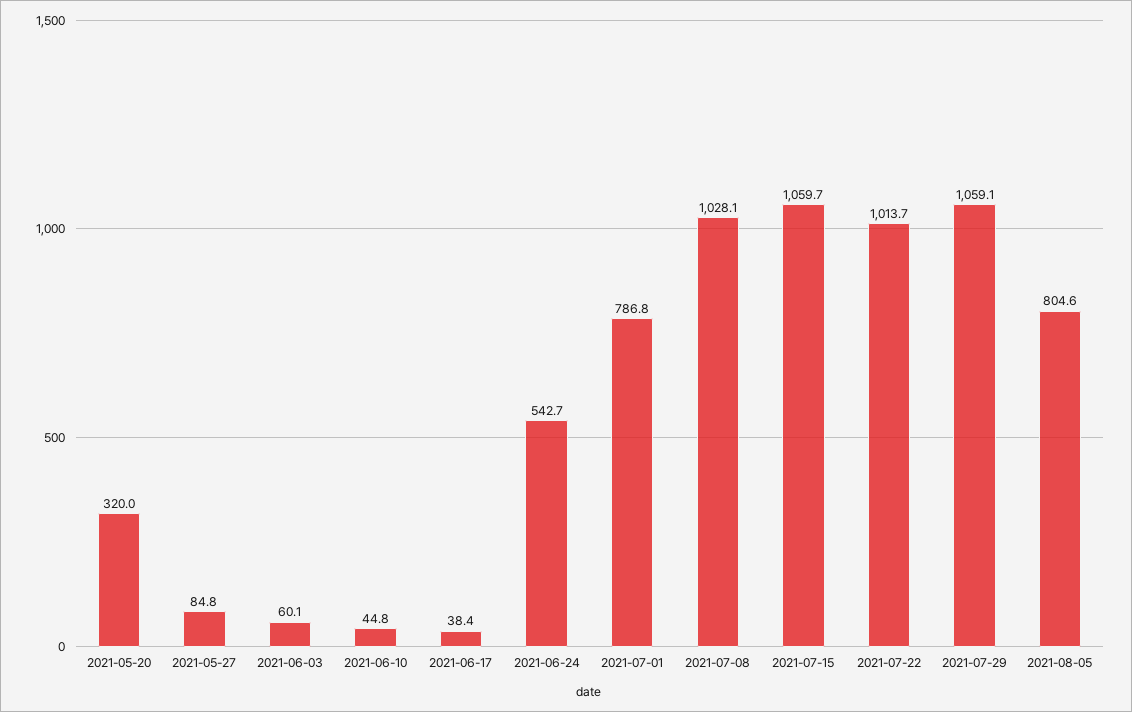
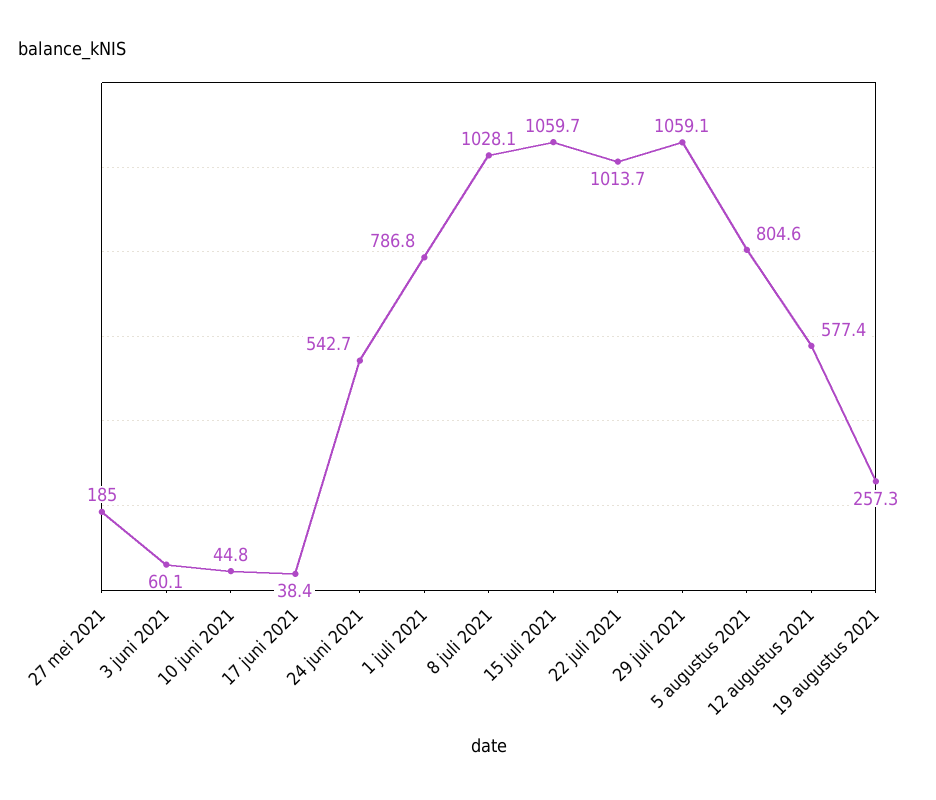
2021-05-20: 320 -> none
2021-05-27: 84.8 -> 185
12 augustus 2021: none -> 577.4
19 augustus 2021: none -> 257.3

